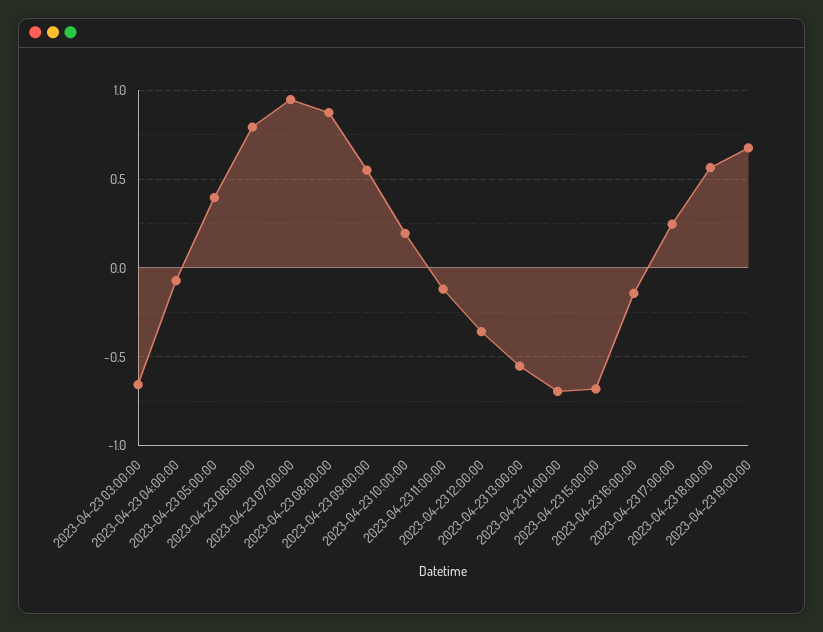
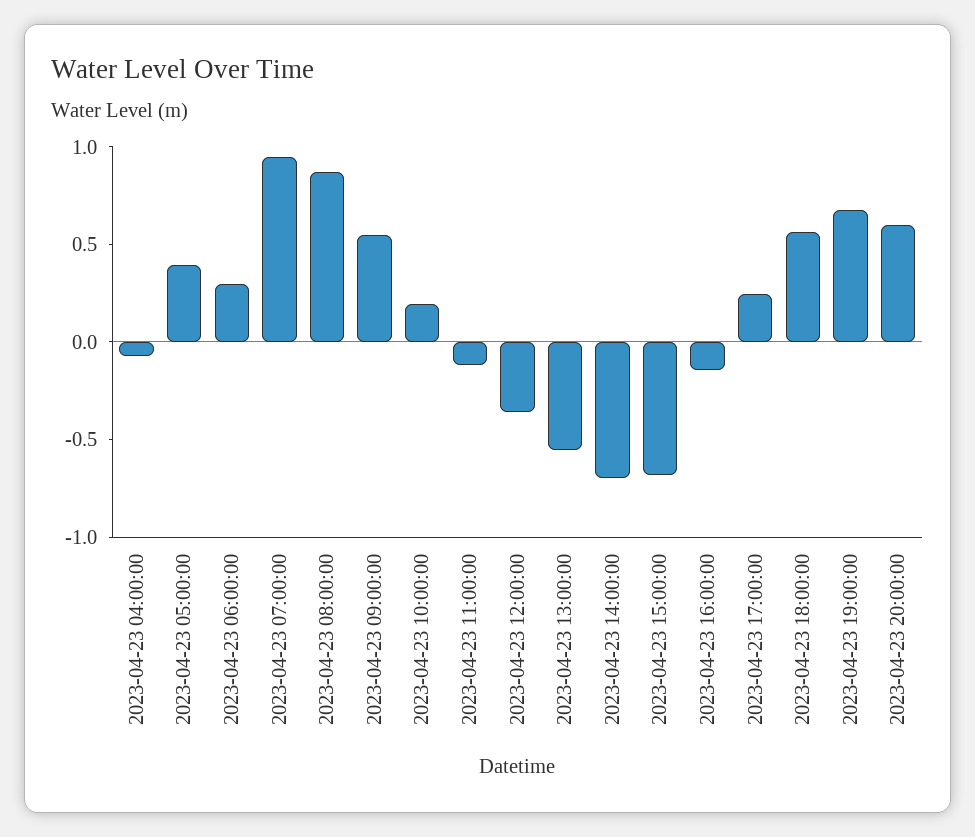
2023-04-23 03:00:00: -0.65 -> none
2023-04-23 06:00:00: 0.8 -> 0.3
2023-04-23 20:00:00: none -> 0.6

